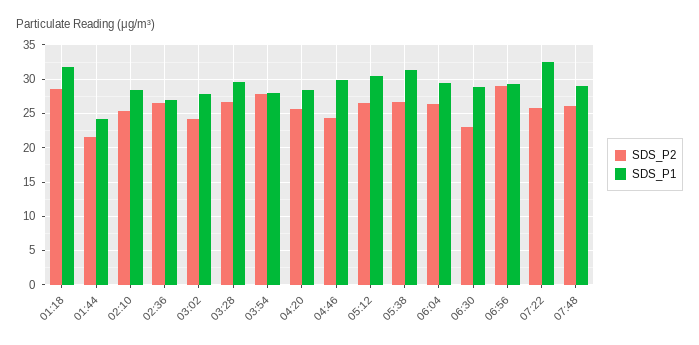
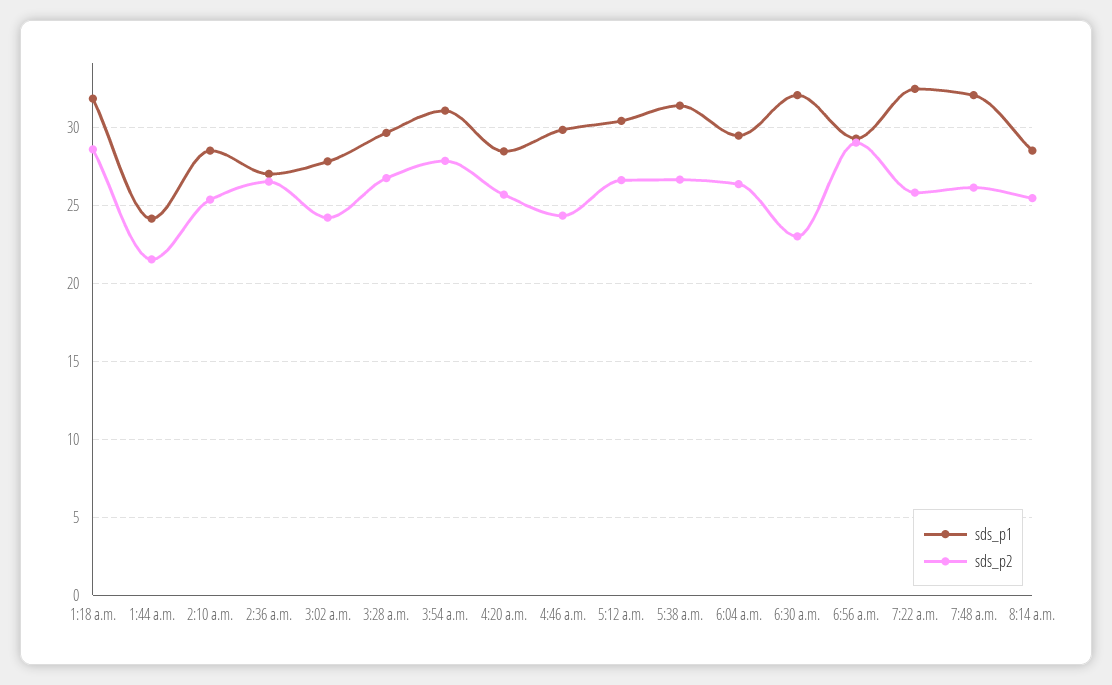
SDS_P1, 03:54: 28 -> 31
SDS_P1, 06:30: 29 -> 32
SDS_P1, 07:48: 29 -> 32
SDS_P1, 8:14 a.m.: none -> 28.5
SDS_P2, 8:14 a.m.: none -> 25.5

